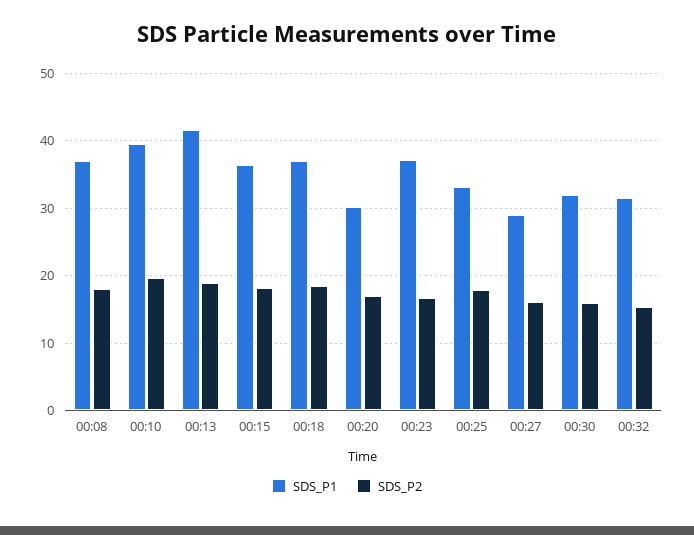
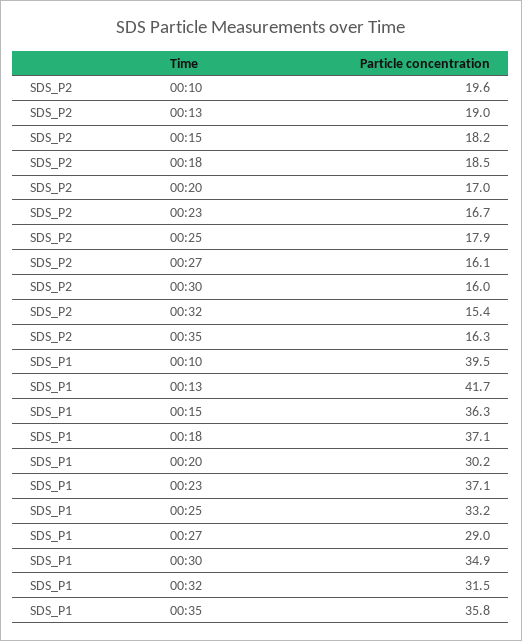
SDS_P1, 00:08: 37 -> none
SDS_P2, 00:08: 18 -> none
SDS_P1, 00:30: 32 -> 34.9
SDS_P2, 00:35: none -> 16.3
SDS_P1, 00:35: none -> 35.8

